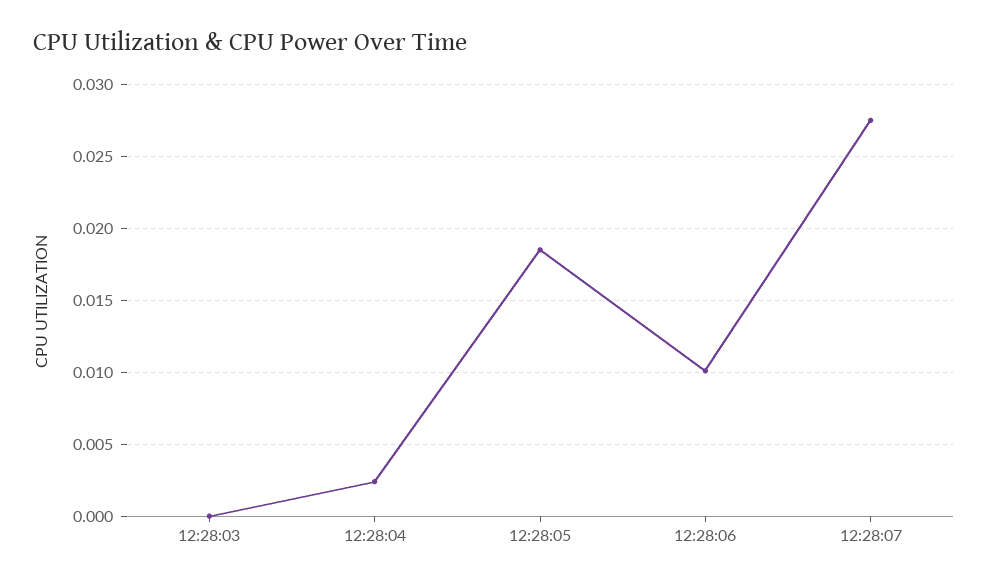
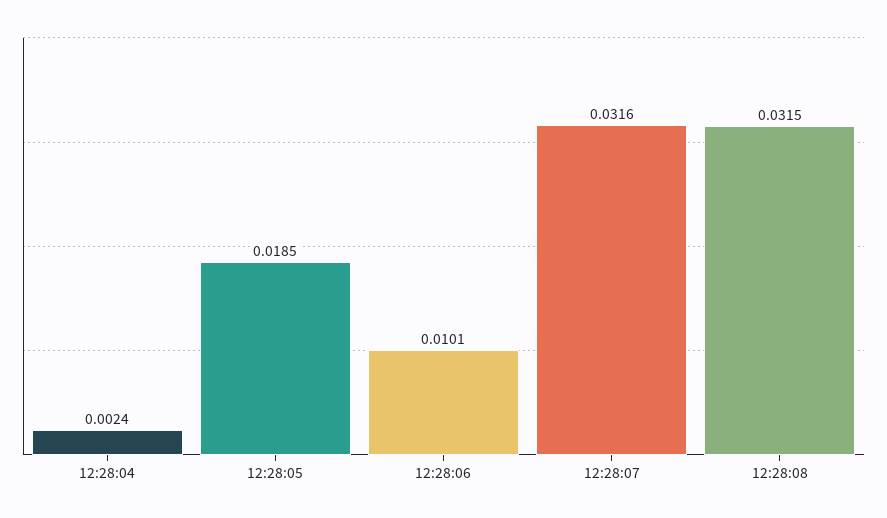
12:28:03: 0 -> none
12:28:07: 0.0275 -> 0.0316
12:28:08: none -> 0.0315

